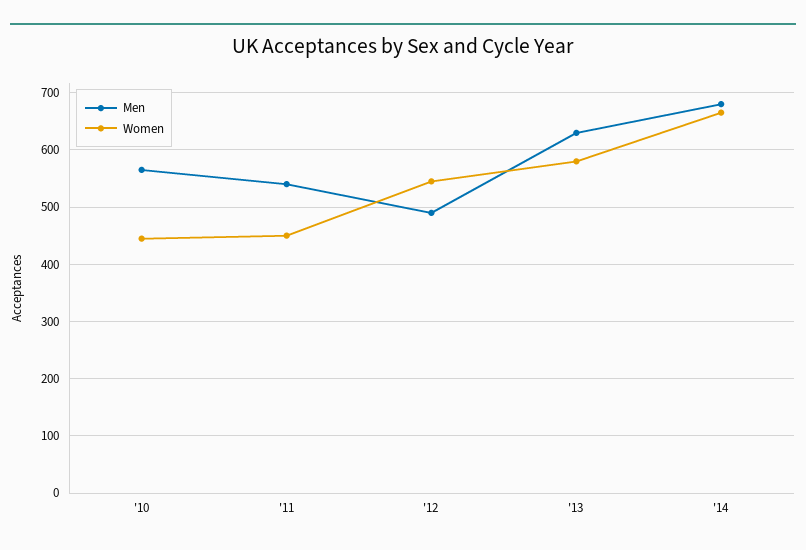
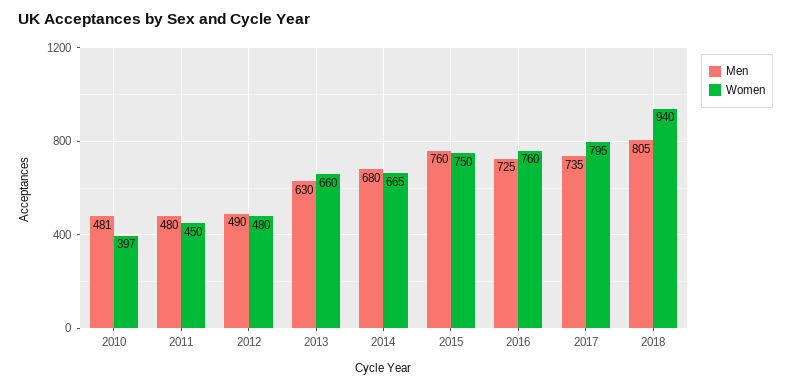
Men, '10: 560 -> 481
Women, '10: 440 -> 397
Men, '11: 540 -> 480
Women, '12: 540 -> 480
Women, '13: 580 -> 660
Men, 2015: none -> 760
Women, 2015: none -> 750
Men, 2016: none -> 725
Women, 2016: none -> 760
Men, 2017: none -> 735
Women, 2017: none -> 795
Men, 2018: none -> 805
Women, 2018: none -> 940

